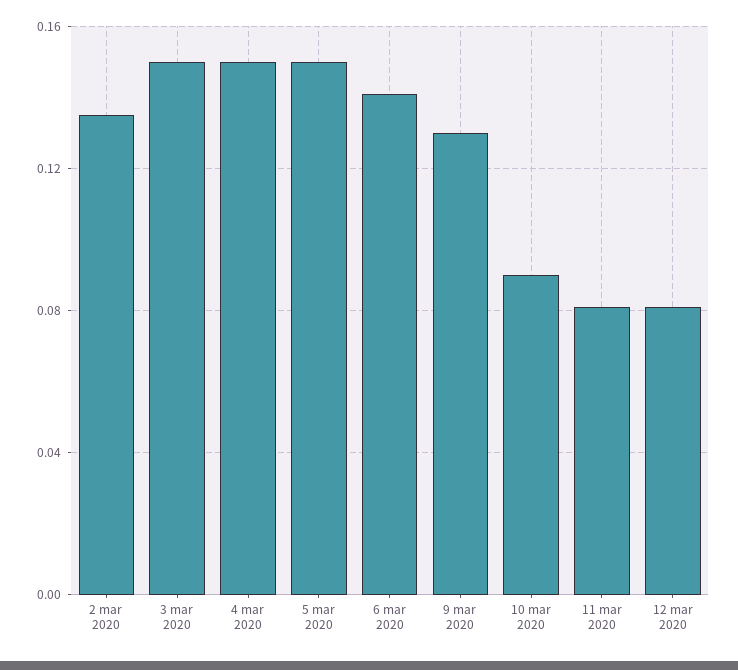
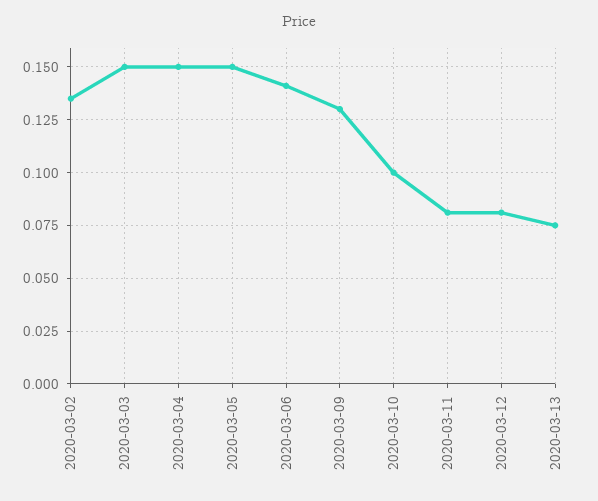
10 mar 2020: 0.09 -> 0.1
2020-03-13: none -> 0.075

